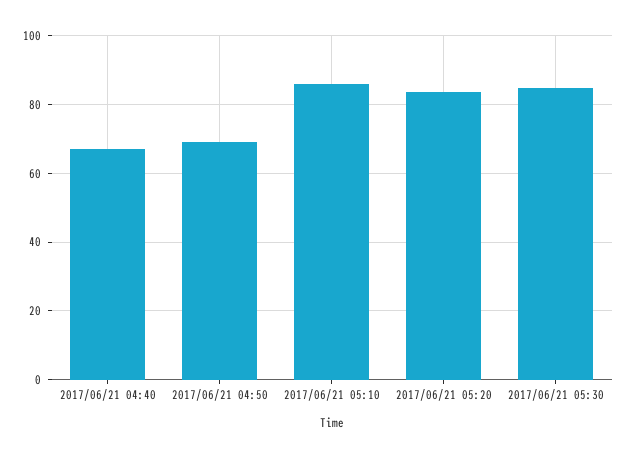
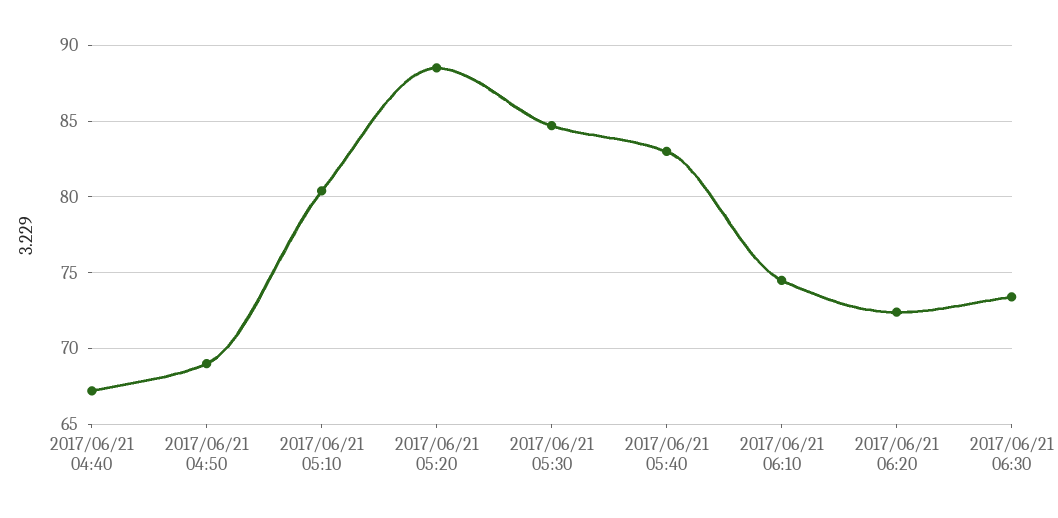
2017/06/21 05:10: 86 -> 80.5
2017/06/21 05:20: 84 -> 88.5
2017/06/21 05:40: none -> 83
2017/06/21 06:10: none -> 74.5
2017/06/21 06:20: none -> 72.5
2017/06/21 06:30: none -> 73.5

